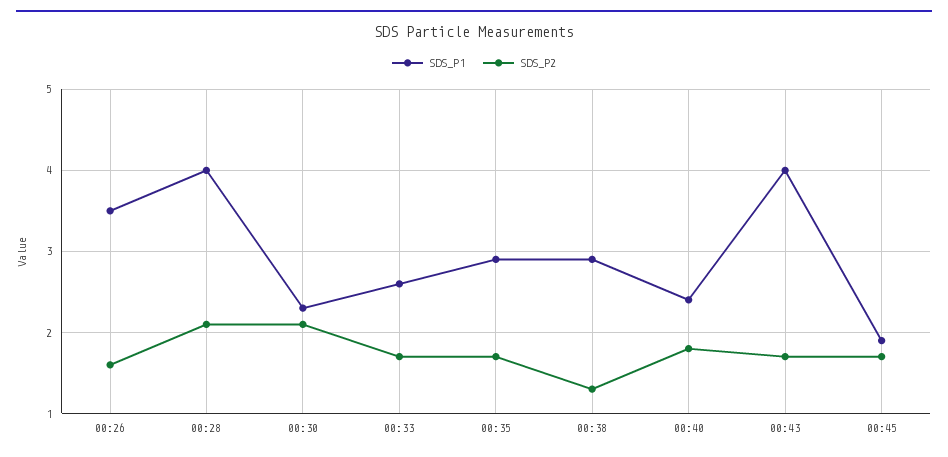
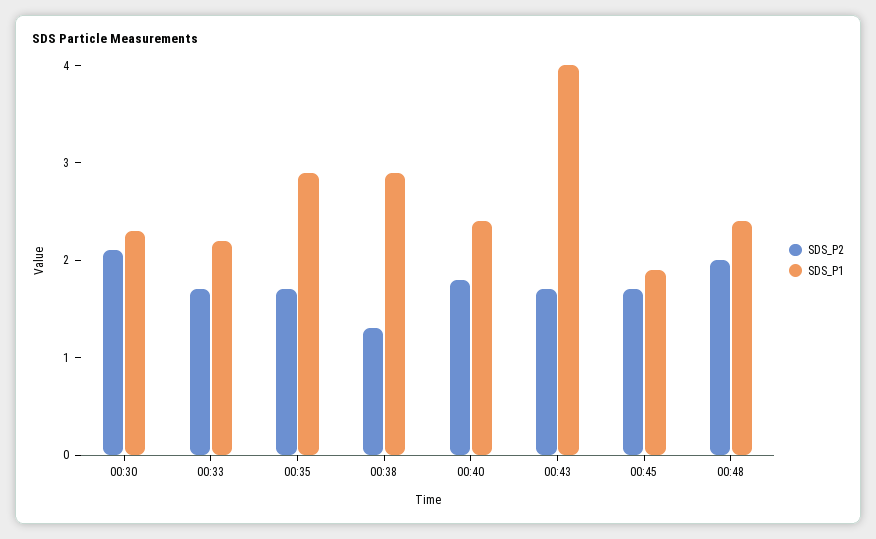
SDS_P1, 00:26: 3.5 -> none
SDS_P2, 00:26: 1.6 -> none
SDS_P1, 00:28: 4 -> none
SDS_P2, 00:28: 2.1 -> none
SDS_P1, 00:33: 2.6 -> 2.2
SDS_P2, 00:48: none -> 2
SDS_P1, 00:48: none -> 2.4

